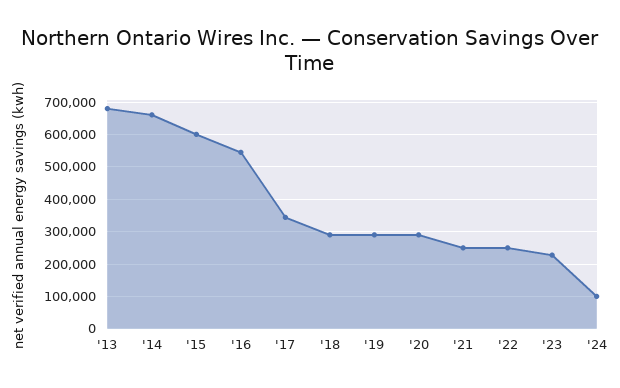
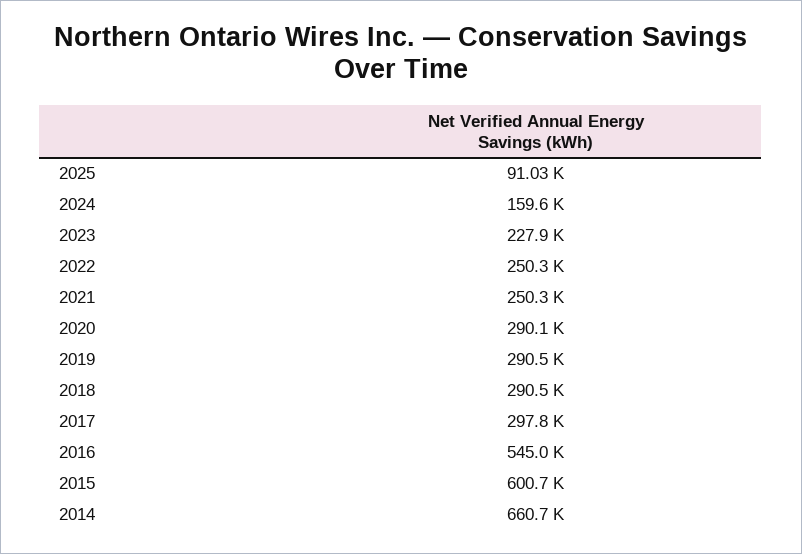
'13: 680000 -> none
'17: 340000 -> 297800
'24: 100000 -> 159600
2025: none -> 91030

